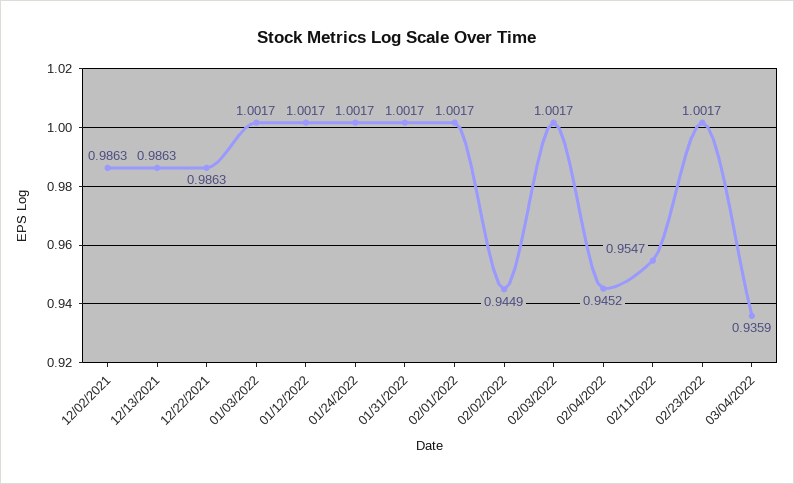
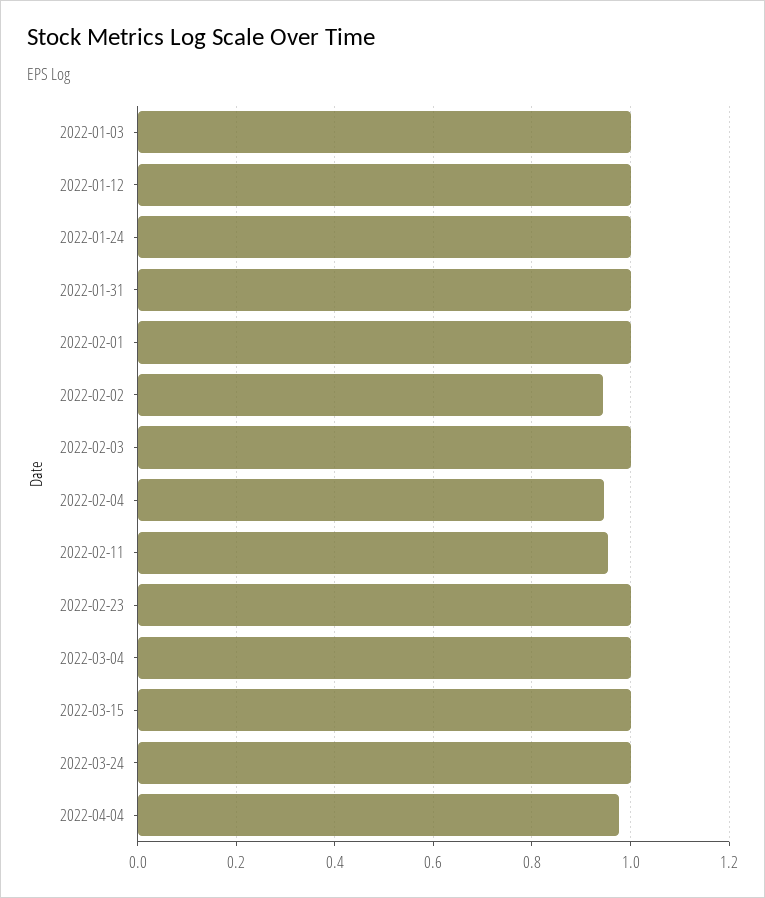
12/02/2021: 0.9863 -> none
12/13/2021: 0.9863 -> none
12/22/2021: 0.9863 -> none
03/04/2022: 0.9359 -> 1
2022-03-15: none -> 1
2022-03-24: none -> 1
2022-04-04: none -> 0.98

